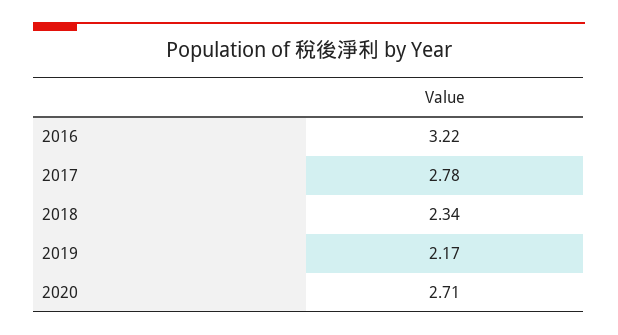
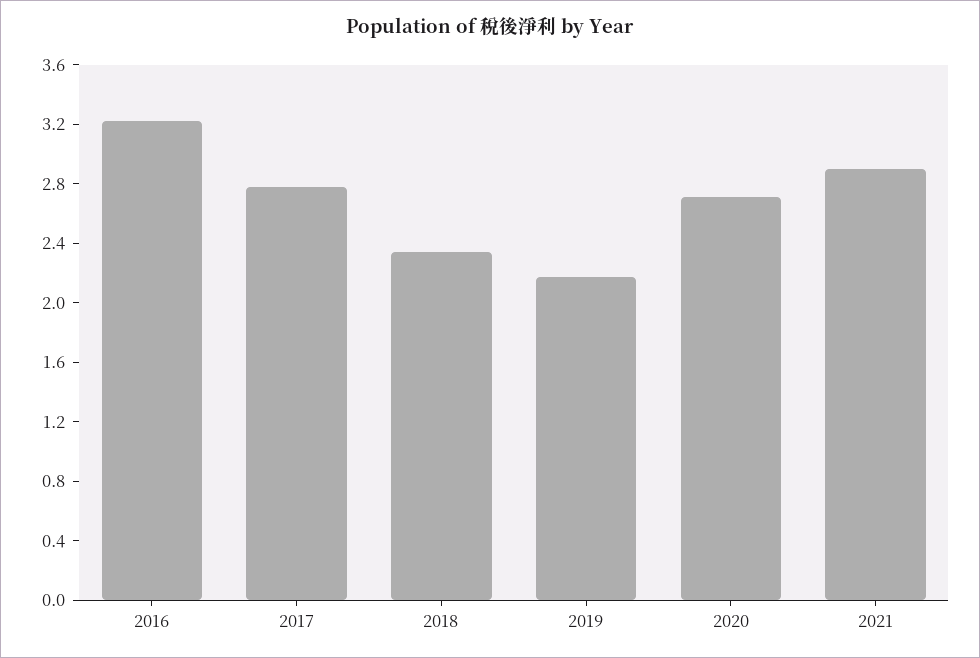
2021: none -> 2.9

